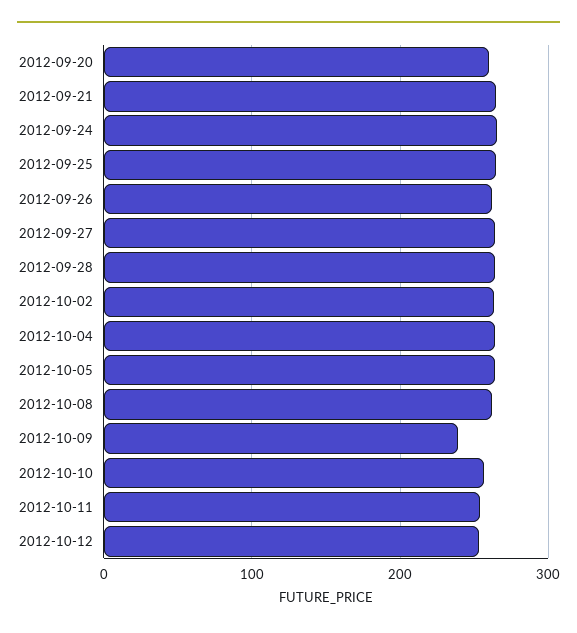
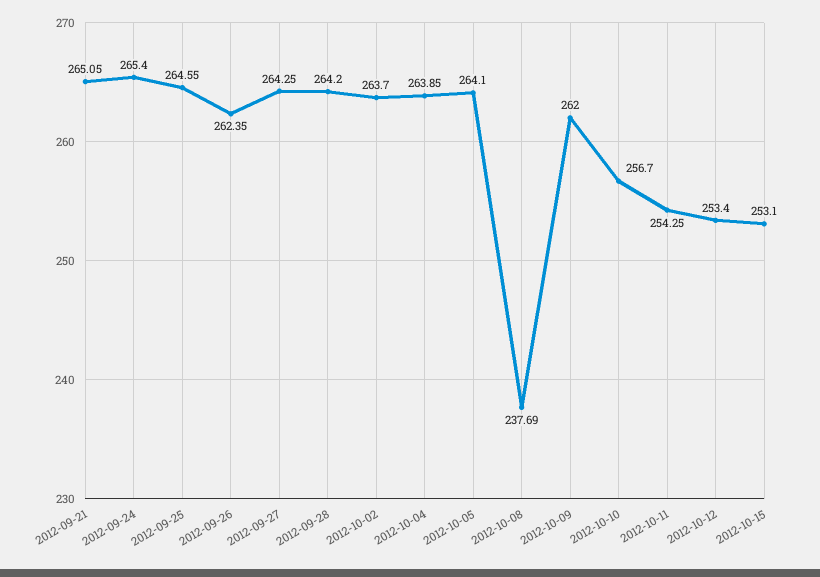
2012-09-20: 260 -> none
2012-10-08: 260 -> 237.69
2012-10-09: 240 -> 262
2012-10-15: none -> 253.1

